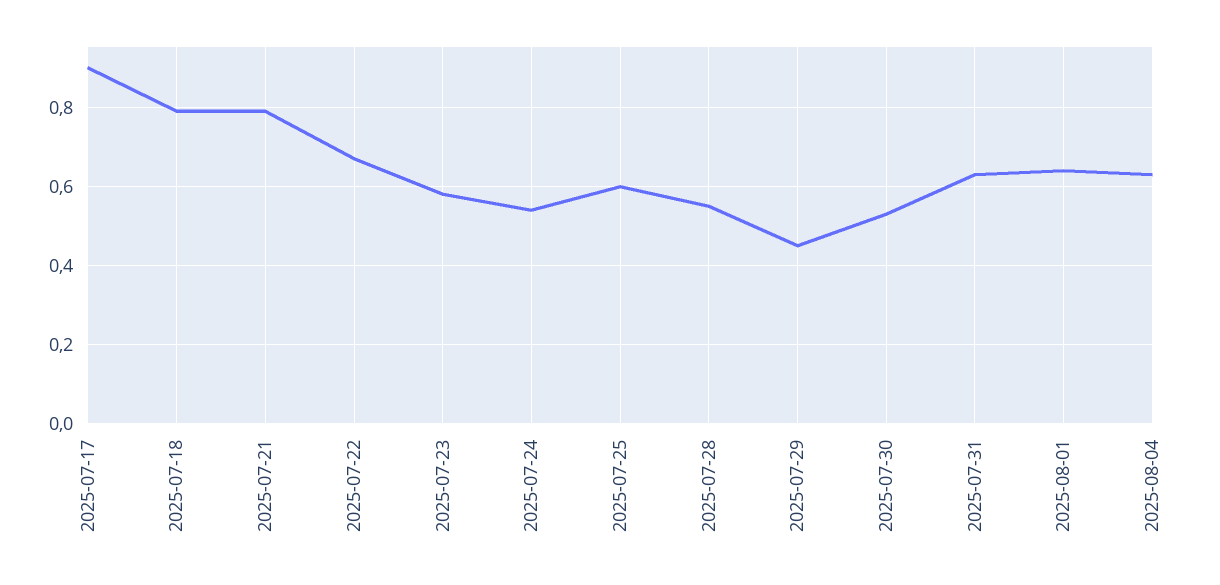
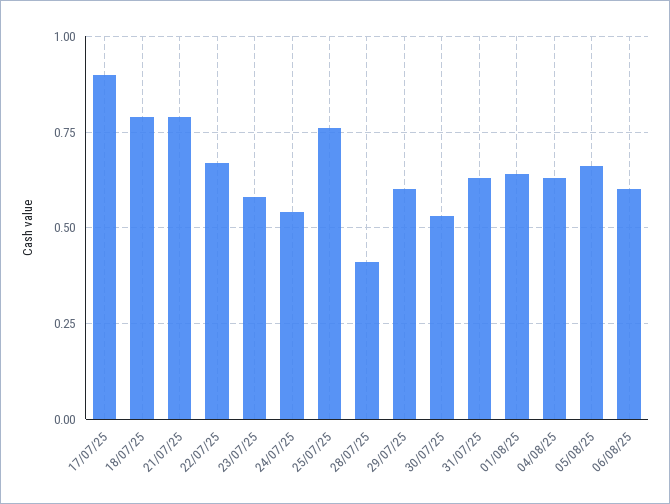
2025-07-25: 0.6 -> 0.75
2025-07-28: 0.55 -> 0.4
2025-07-29: 0.45 -> 0.6
05/08/25: none -> 0.65
06/08/25: none -> 0.6

